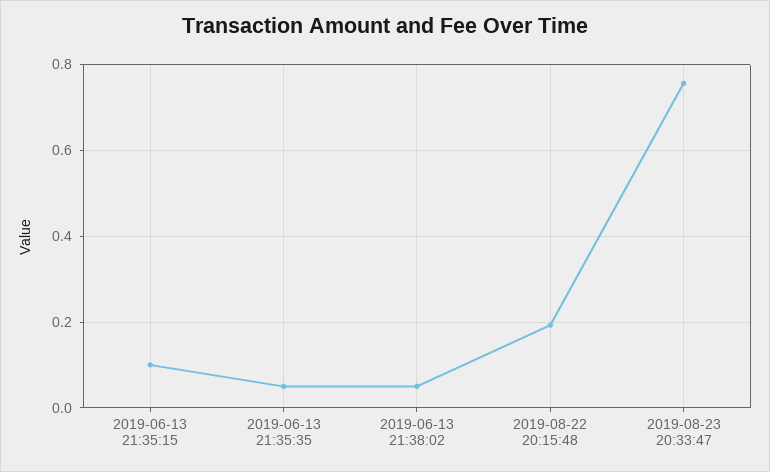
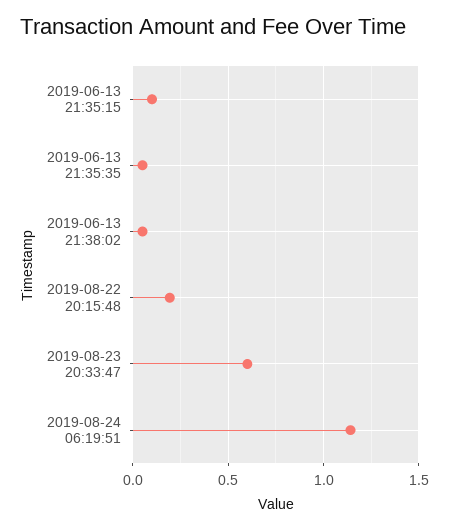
2019-08-23 20:33:47: 0.76 -> 0.6
2019-08-24 06:19:51: none -> 1.15

